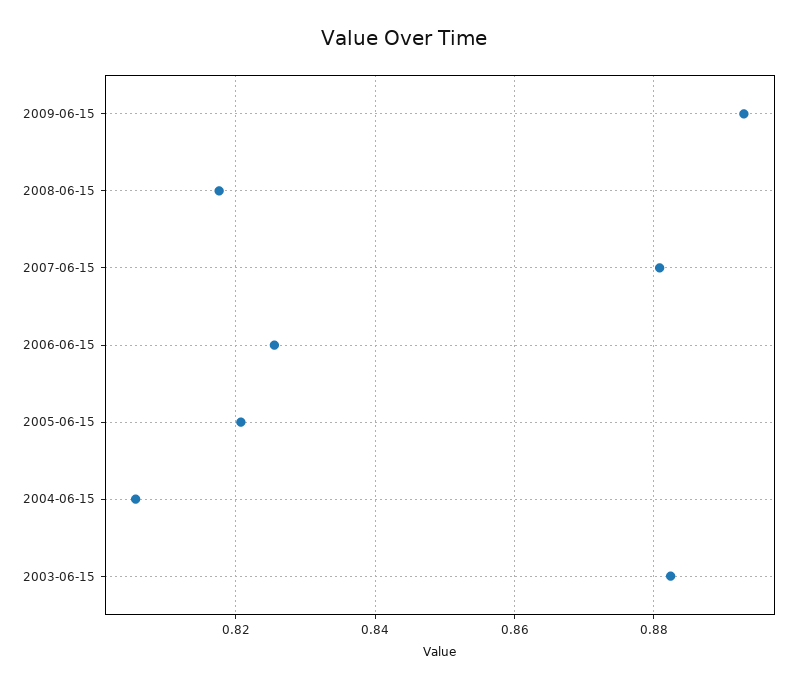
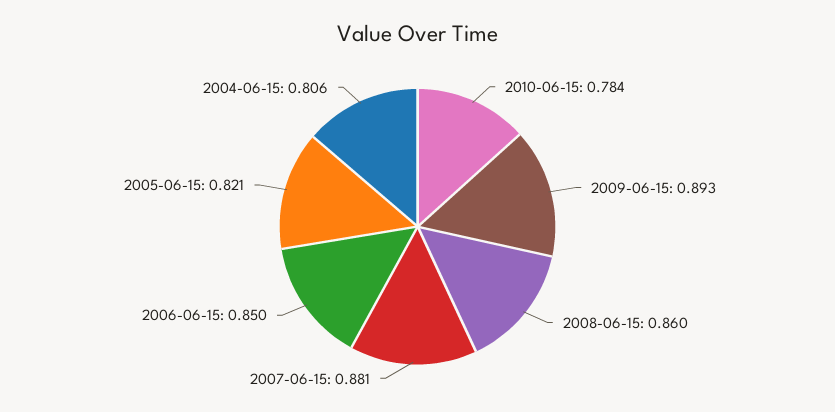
2008-06-15: 0.818 -> 0.86
2006-06-15: 0.826 -> 0.85
2003-06-15: 0.882 -> none
2010-06-15: none -> 0.784

